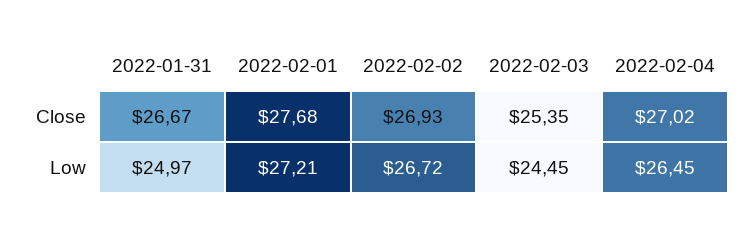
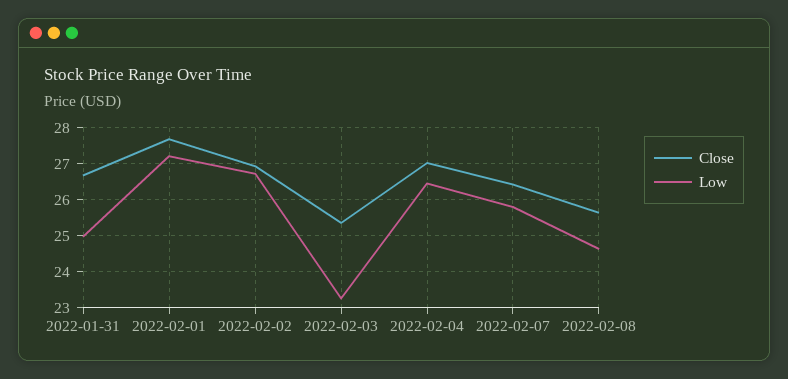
Low, 2022-02-03: 24.45 -> 23.2
Close, 2022-02-07: none -> 26.4
Low, 2022-02-07: none -> 25.8
Close, 2022-02-08: none -> 25.6
Low, 2022-02-08: none -> 24.6

